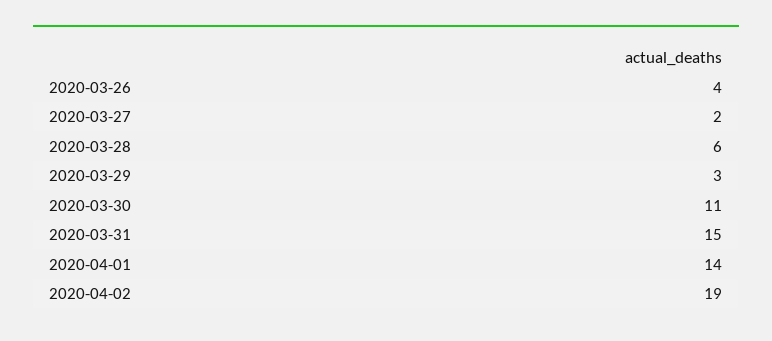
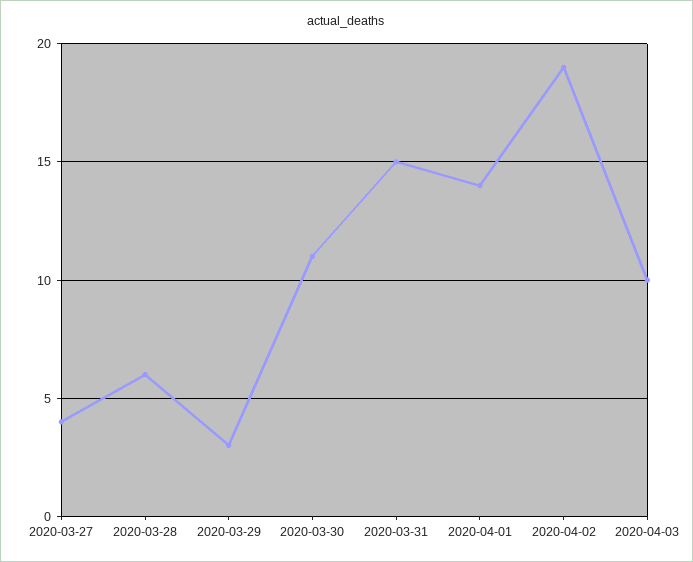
2020-03-26: 4 -> none
2020-03-27: 2 -> 4
2020-04-03: none -> 10

